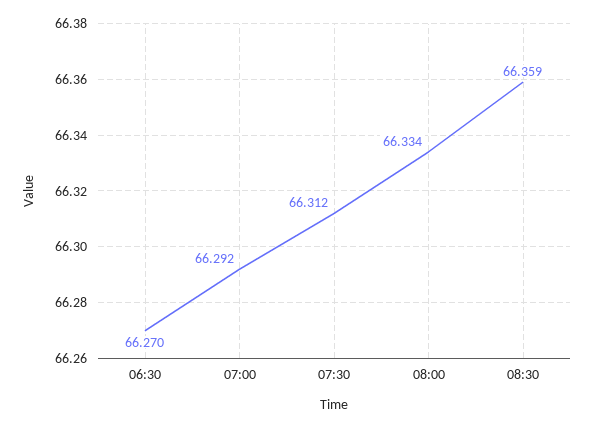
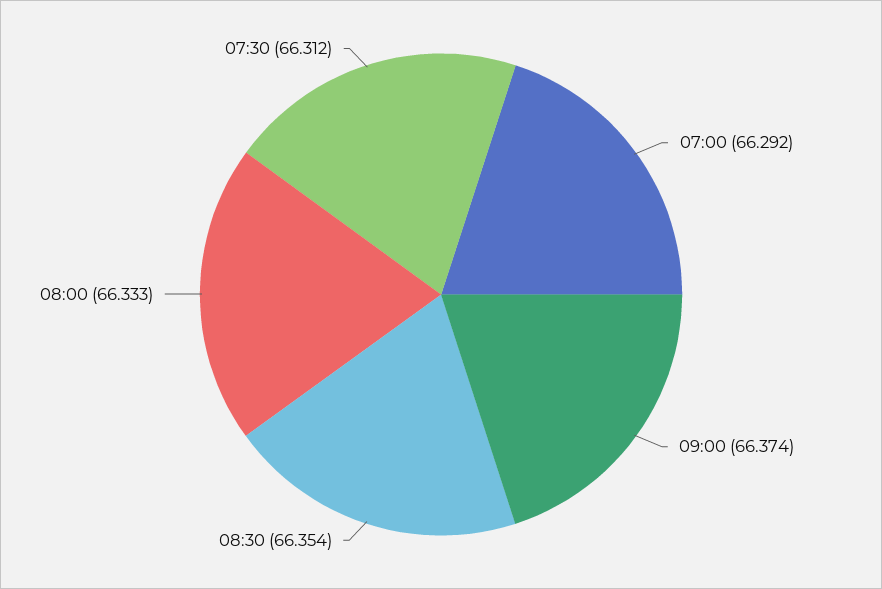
06:30: 66.27 -> none
08:00: 66.334 -> 66.333
08:30: 66.359 -> 66.354
09:00: none -> 66.374

